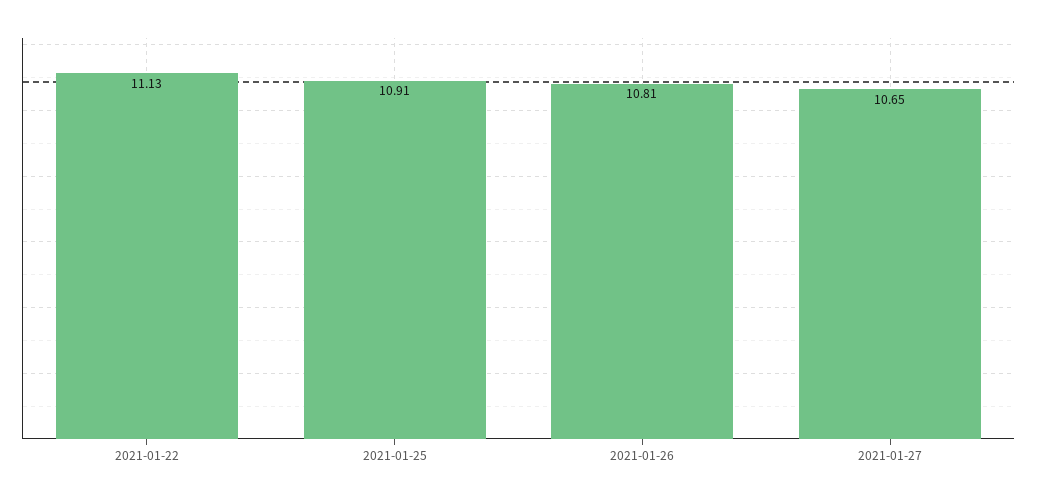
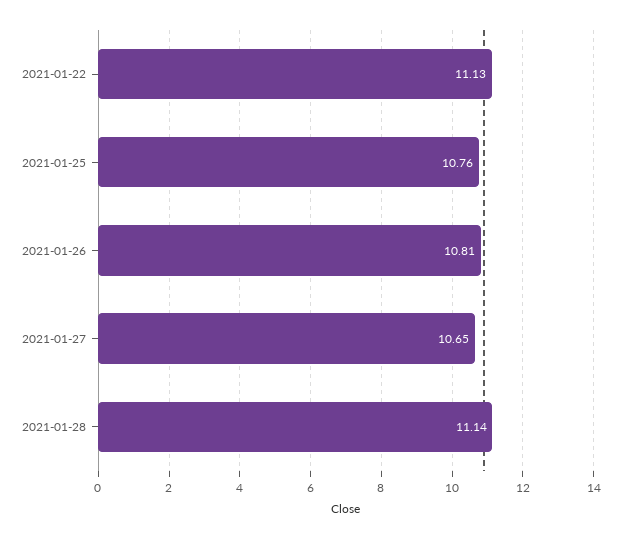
2021-01-25: 10.91 -> 10.76
2021-01-28: none -> 11.14

